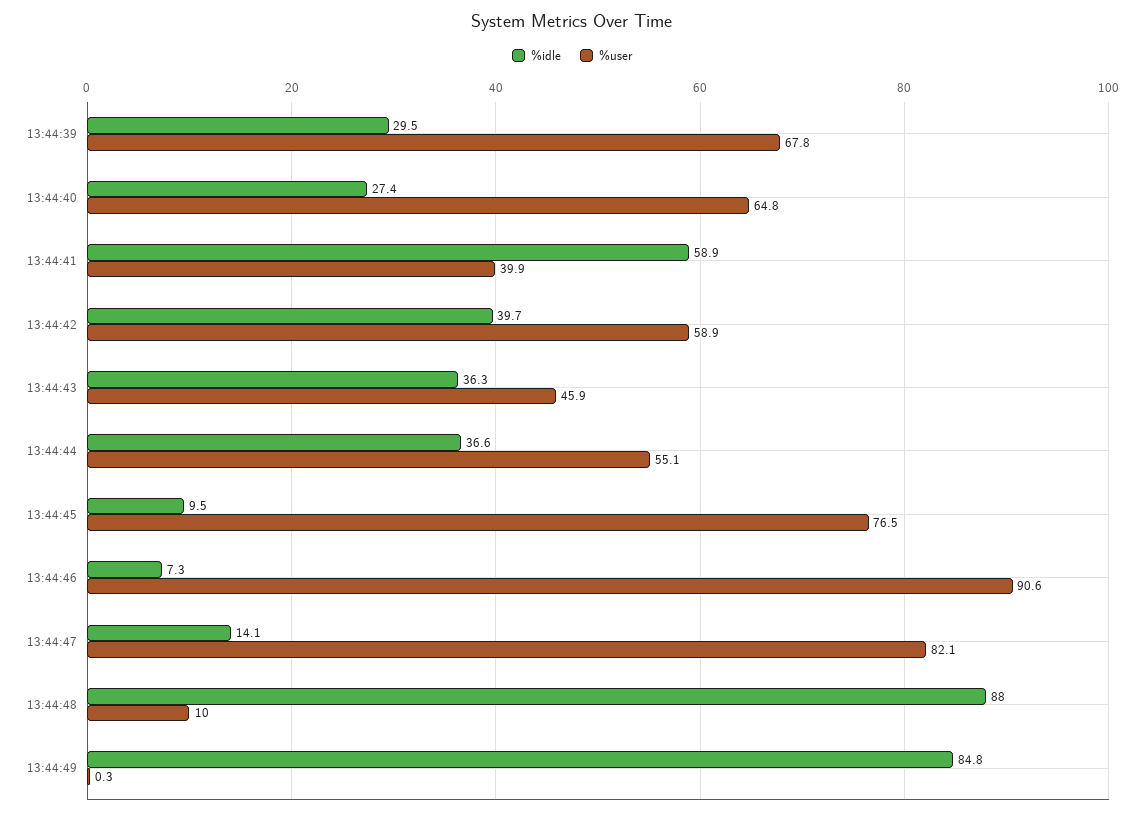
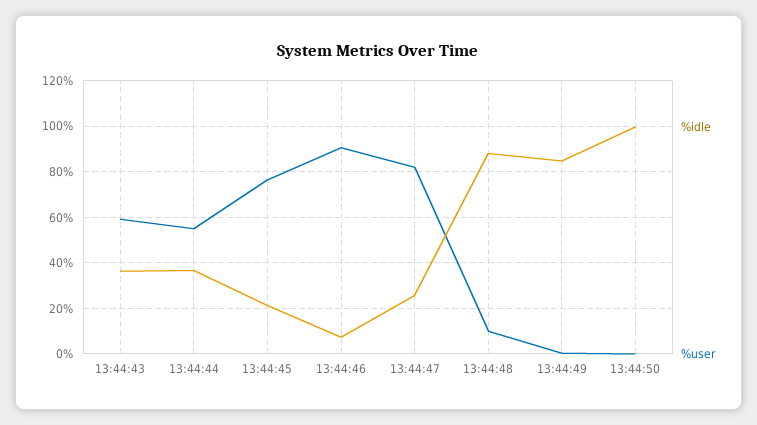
%idle, 13:44:39: 29.5 -> none
%user, 13:44:39: 67.8 -> none
%idle, 13:44:40: 27.4 -> none
%user, 13:44:40: 64.8 -> none
%idle, 13:44:41: 58.9 -> none
%user, 13:44:41: 39.9 -> none
%idle, 13:44:42: 39.7 -> none
%user, 13:44:42: 58.9 -> none
%user, 13:44:43: 45.9 -> 60
%idle, 13:44:45: 9.5 -> 20
%idle, 13:44:47: 14.1 -> 25
%idle, 13:44:50: none -> 100
%user, 13:44:50: none -> 0

